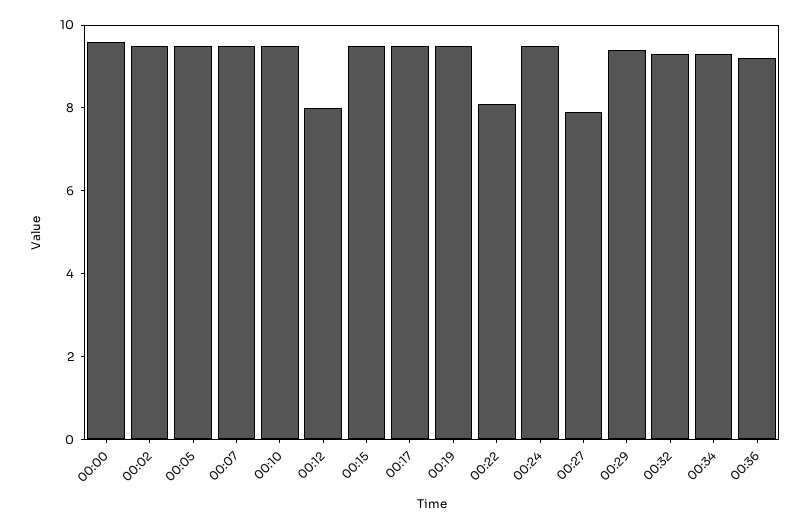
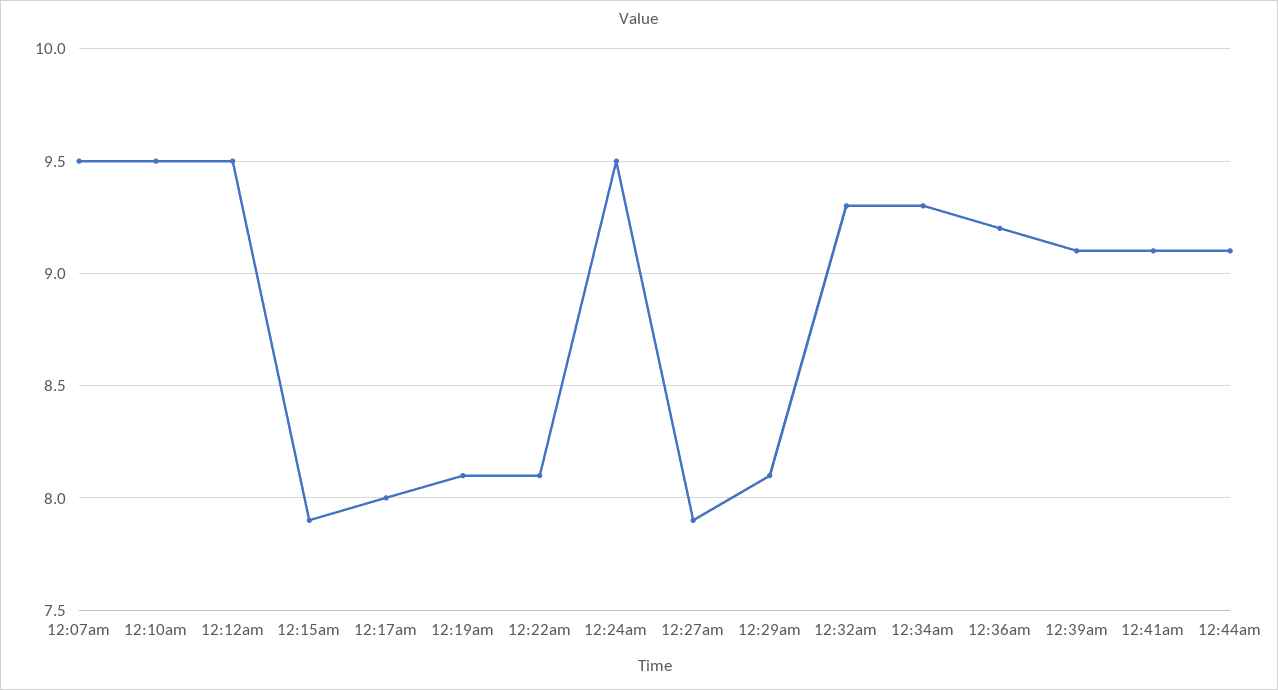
00:00: 9.5 -> none
00:02: 9.5 -> none
00:05: 9.5 -> none
00:12: 8 -> 9.5
00:15: 9.5 -> 7.9
00:17: 9.5 -> 8
00:19: 9.5 -> 8.1
00:29: 9.5 -> 8.1
12:39am: none -> 9.1
12:41am: none -> 9.1
12:44am: none -> 9.1

